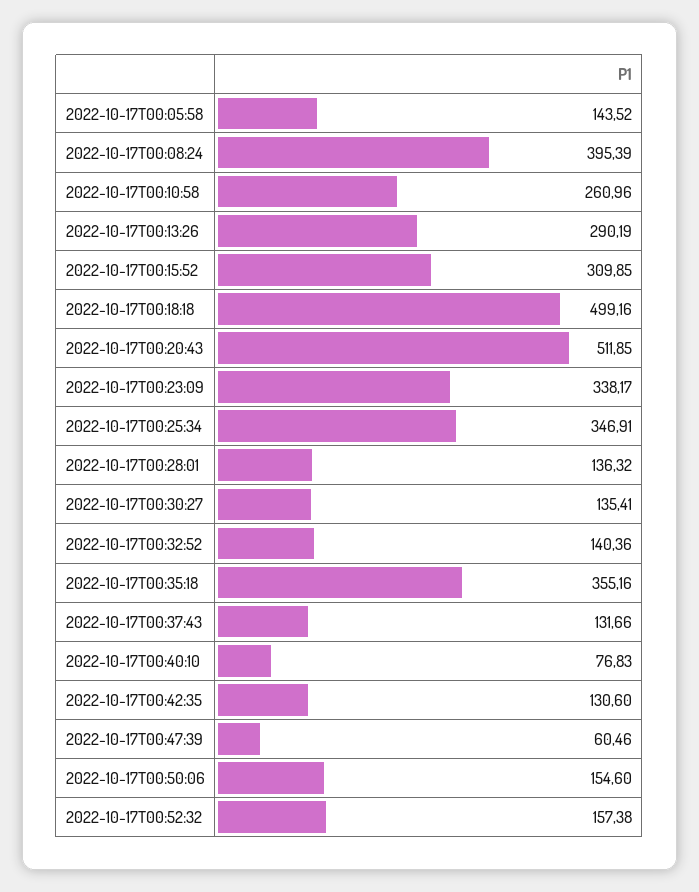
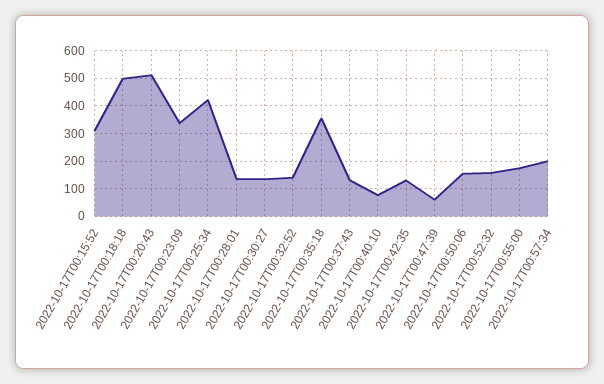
2022-10-17T00:05:58: 143.52 -> none
2022-10-17T00:08:24: 395.39 -> none
2022-10-17T00:10:58: 260.96 -> none
2022-10-17T00:13:26: 290.19 -> none
2022-10-17T00:25:34: 346.91 -> 425
2022-10-17T00:55:00: none -> 175
2022-10-17T00:57:34: none -> 200

